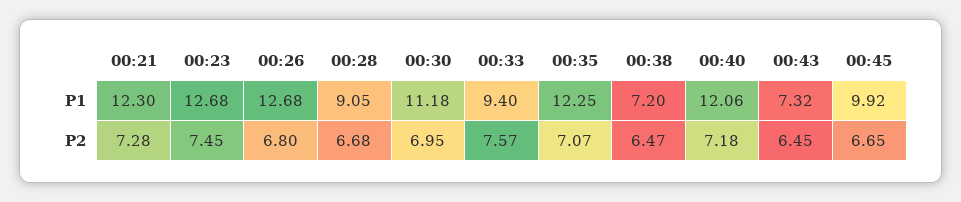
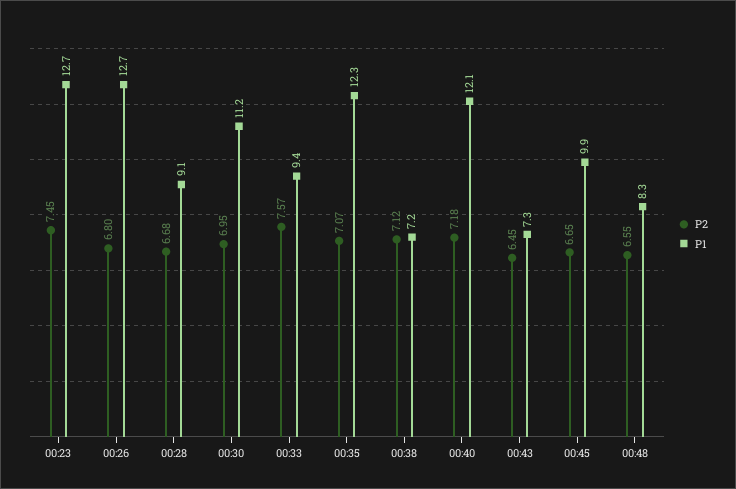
P1, 00:21: 12.3 -> none
P2, 00:21: 7.28 -> none
P2, 00:38: 6.47 -> 7.12
P2, 00:48: none -> 6.55
P1, 00:48: none -> 8.3

